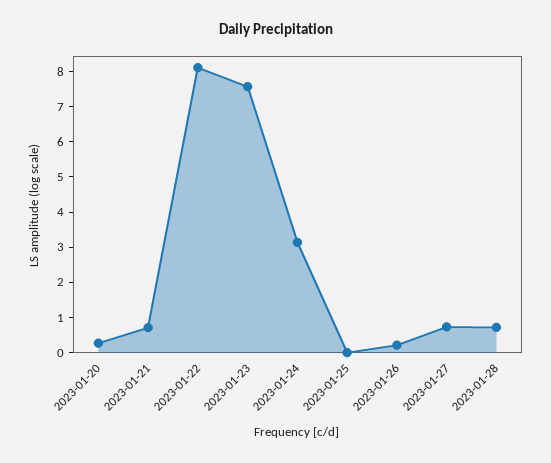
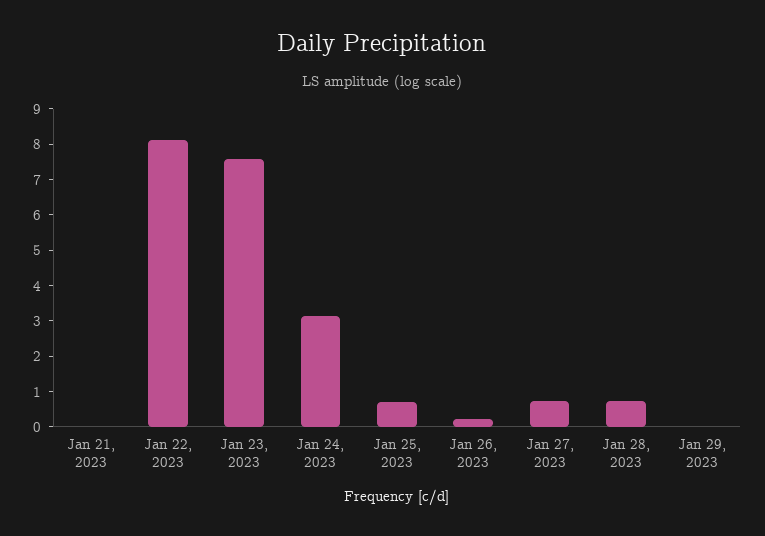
2023-01-20: 0.25 -> none
2023-01-21: 0.75 -> 0
2023-01-25: 0 -> 0.75
Jan 29, 2023: none -> 0

